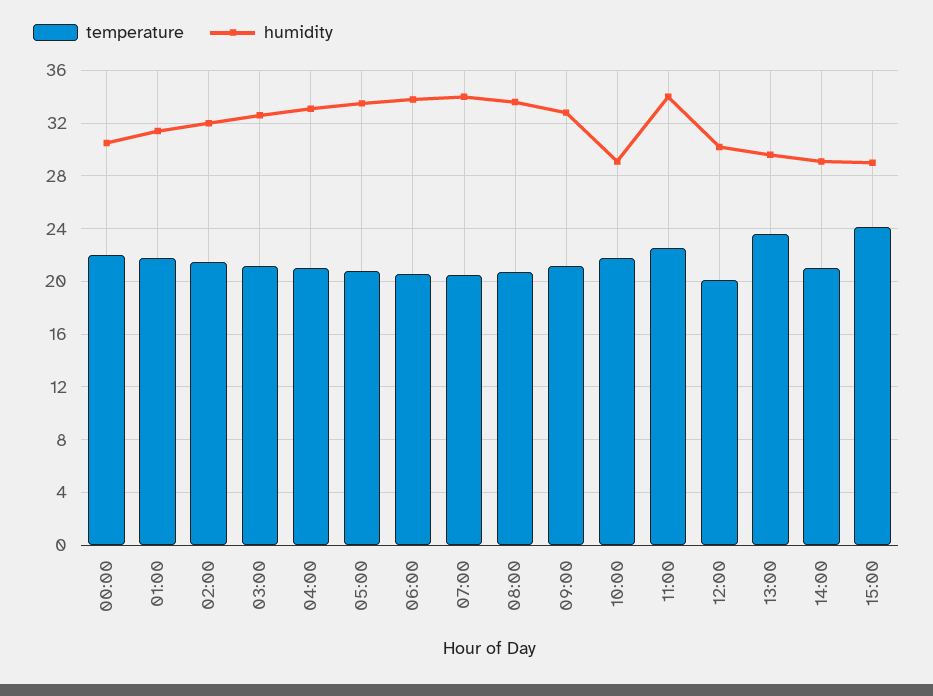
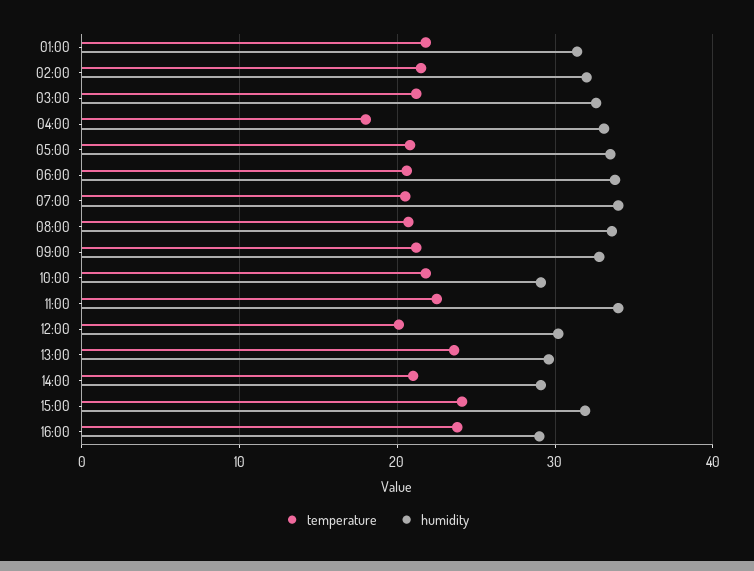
temperature, 00:00: 22 -> none
humidity, 00:00: 30.5 -> none
temperature, 04:00: 21 -> 18
humidity, 15:00: 29 -> 32
temperature, 16:00: none -> 24
humidity, 16:00: none -> 29

